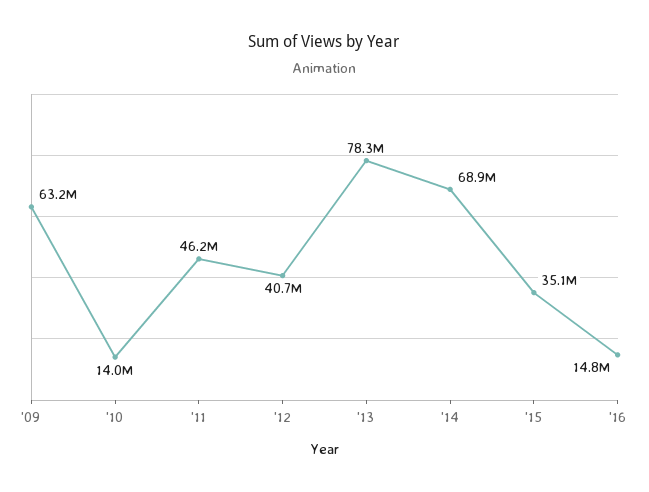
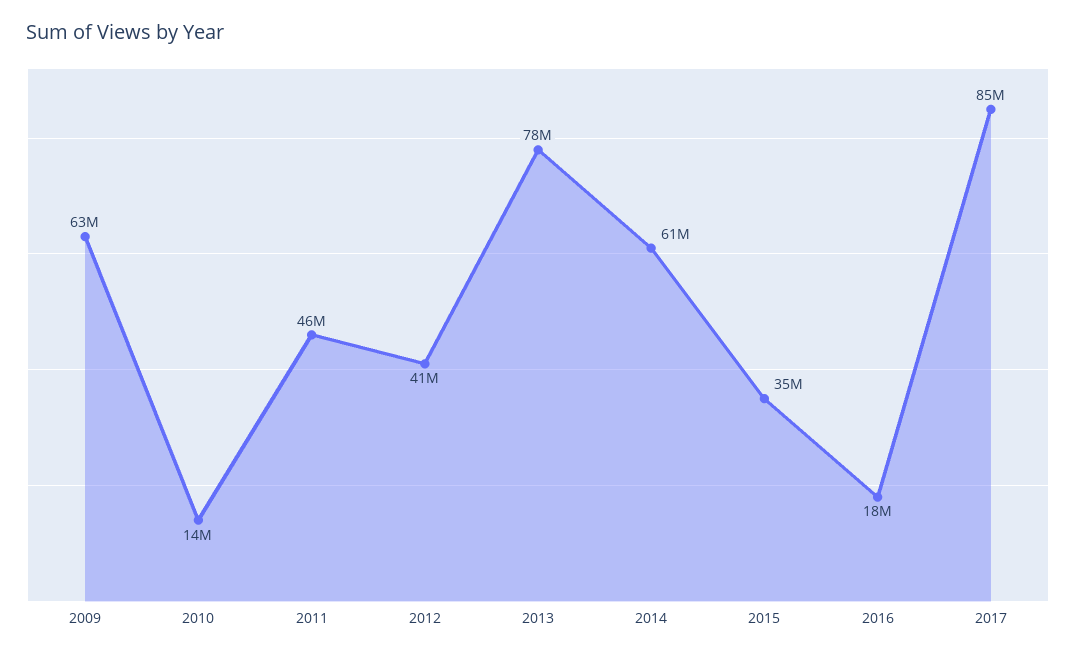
'14: 68900000 -> 61000000
'16: 14800000 -> 18000000
2017: none -> 85000000

